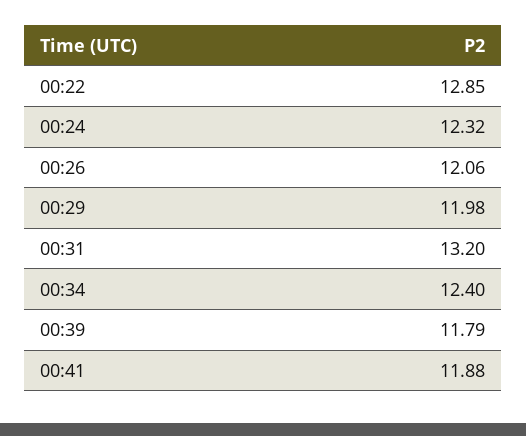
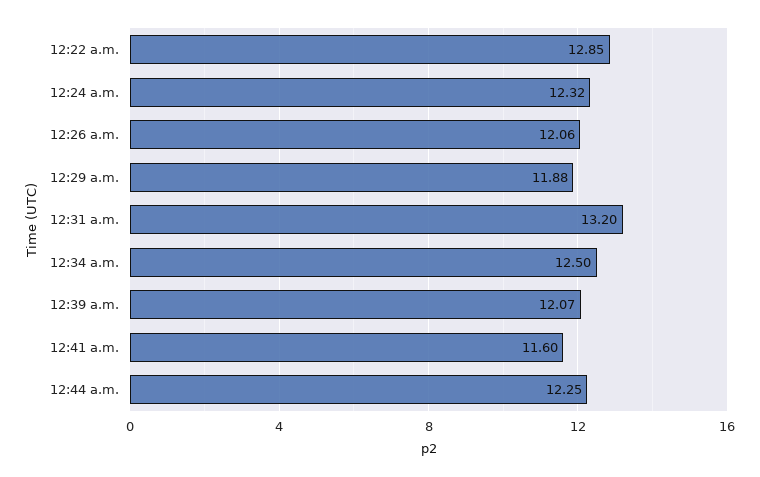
00:29: 11.98 -> 11.88
00:34: 12.4 -> 12.5
00:39: 11.79 -> 12.07
00:41: 11.88 -> 11.6
12:44 a.m.: none -> 12.25

